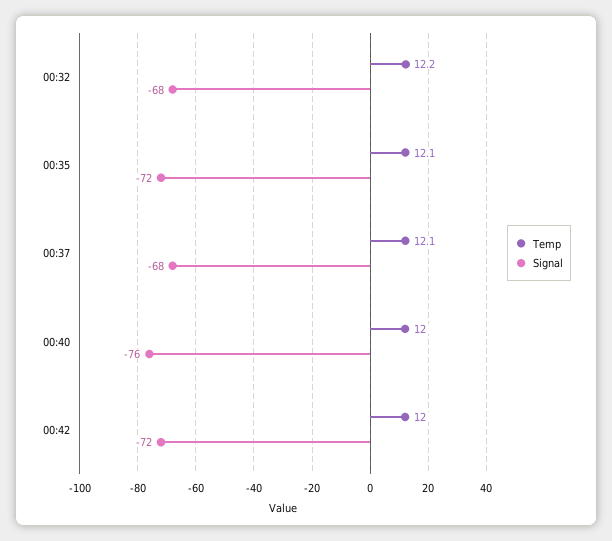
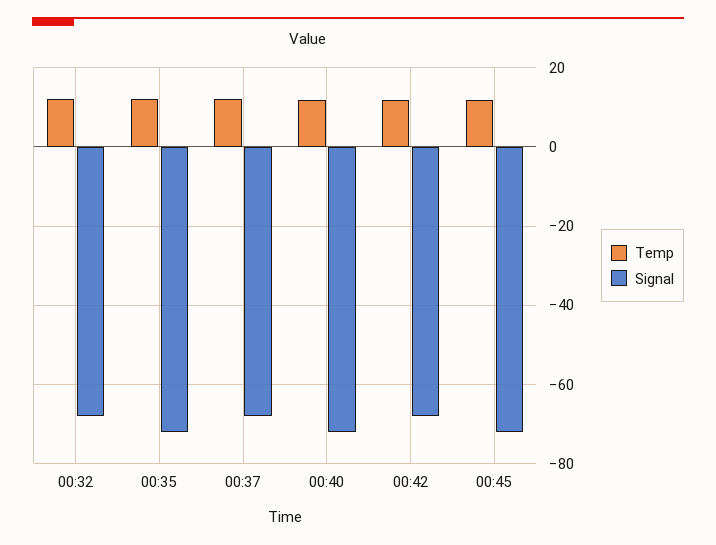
Signal, 00:40: -76 -> -72
Signal, 00:42: -72 -> -68
Temp, 00:45: none -> 12
Signal, 00:45: none -> -72

